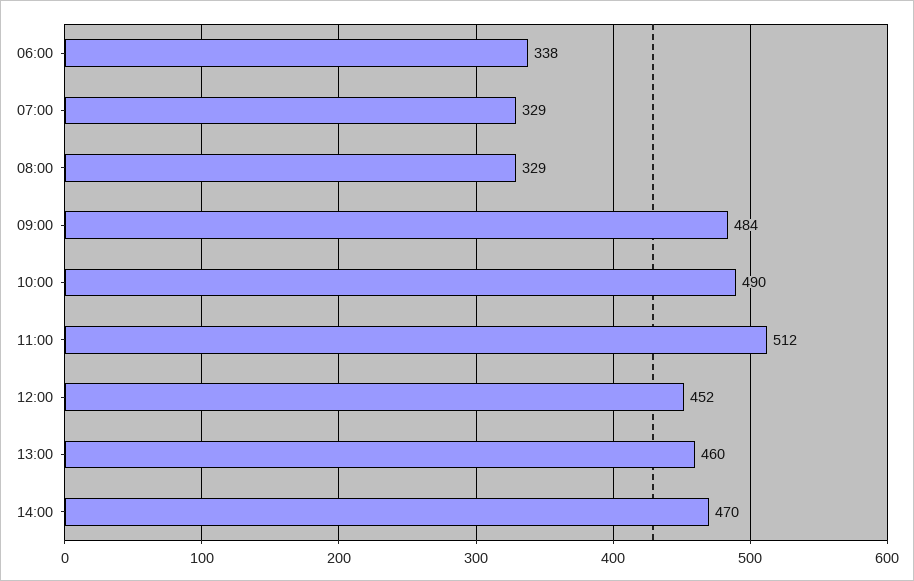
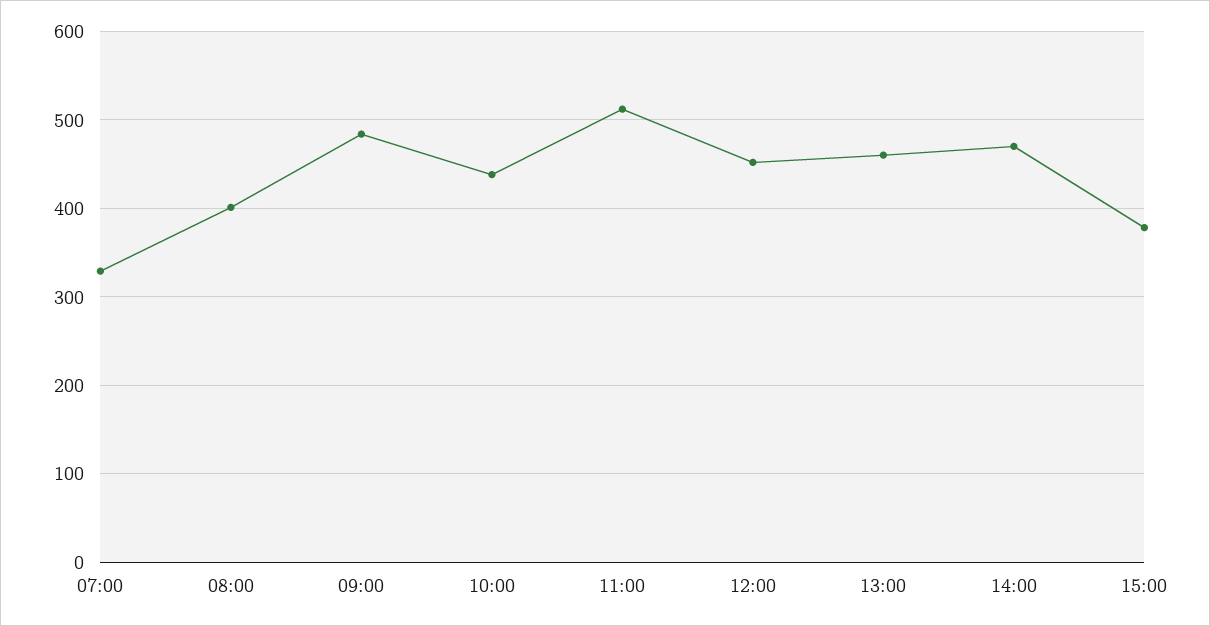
06:00: 338 -> none
08:00: 329 -> 400
10:00: 490 -> 440
15:00: none -> 380

